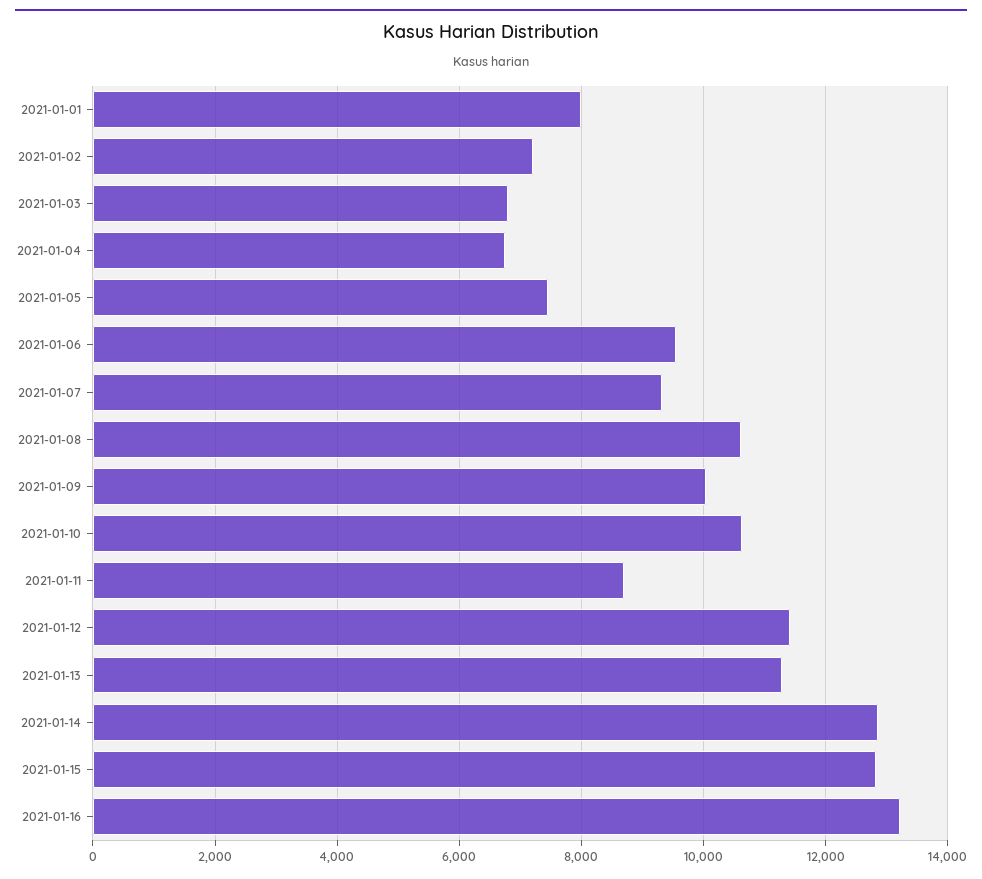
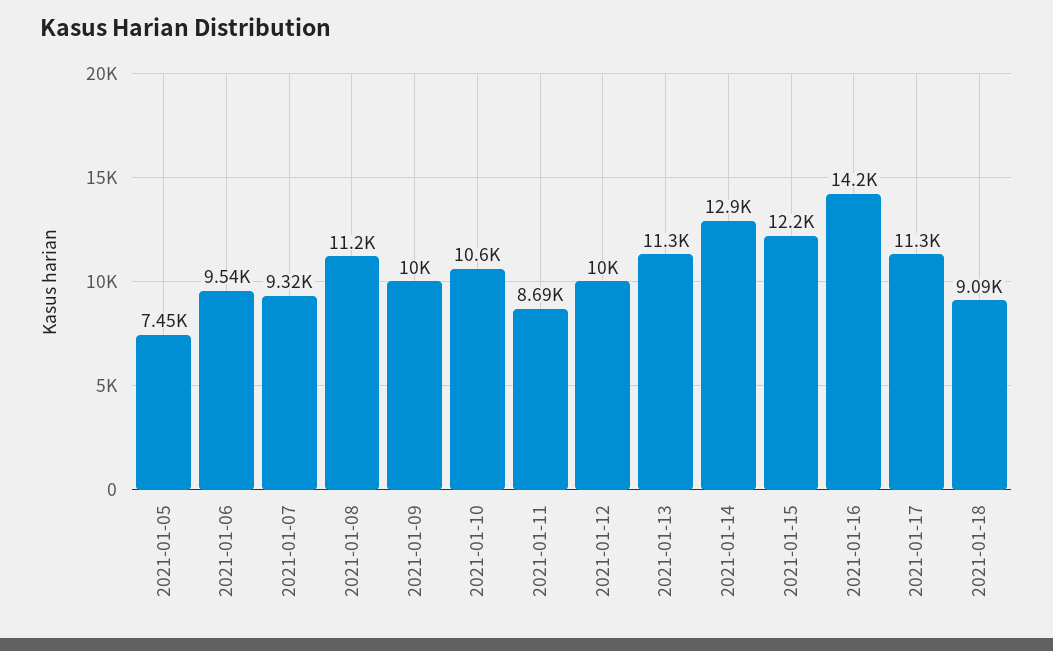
2021-01-01: 8000 -> none
2021-01-02: 7200 -> none
2021-01-03: 6800 -> none
2021-01-04: 6800 -> none
2021-01-08: 10600 -> 11200
2021-01-12: 11400 -> 10000
2021-01-15: 12800 -> 12200
2021-01-16: 13200 -> 14200
2021-01-17: none -> 11300
2021-01-18: none -> 9090

